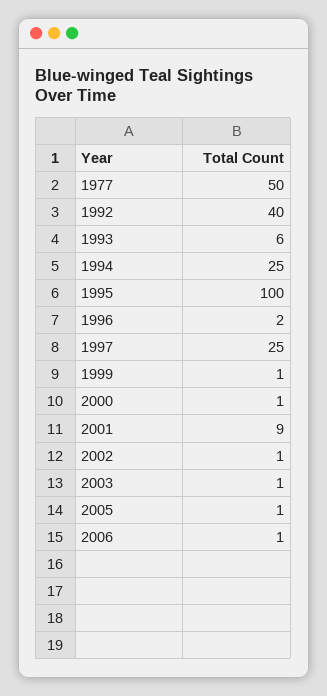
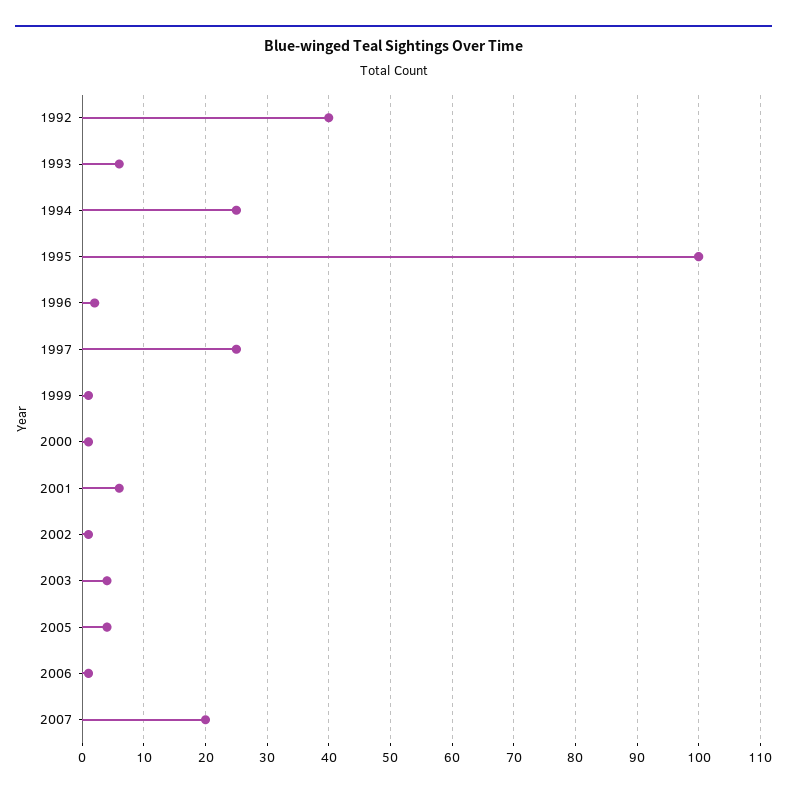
1977: 50 -> none
2001: 9 -> 6
2003: 1 -> 4
2005: 1 -> 4
2007: none -> 20

